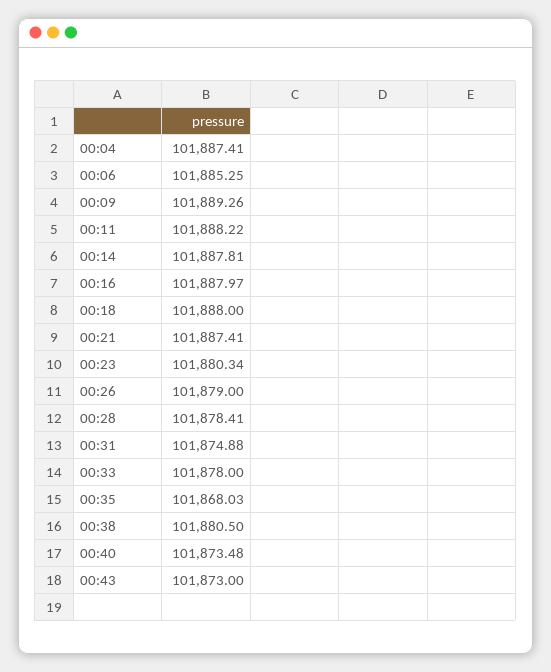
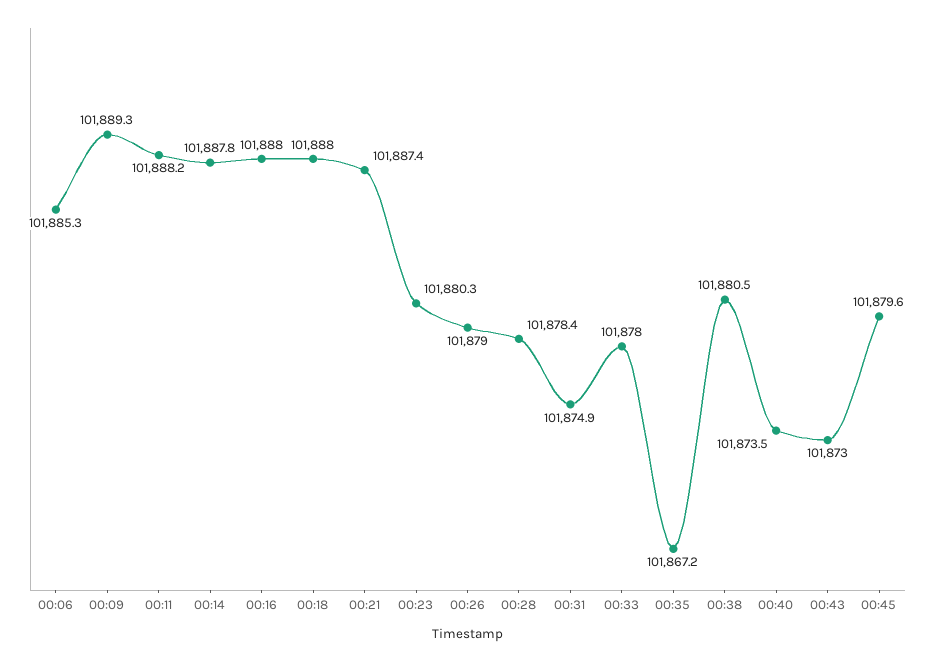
00:04: 101887.41 -> none
00:35: 101868.03 -> 101867.2
00:45: none -> 101879.6

